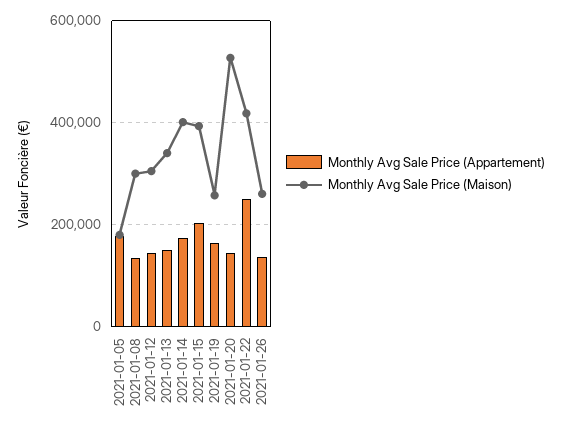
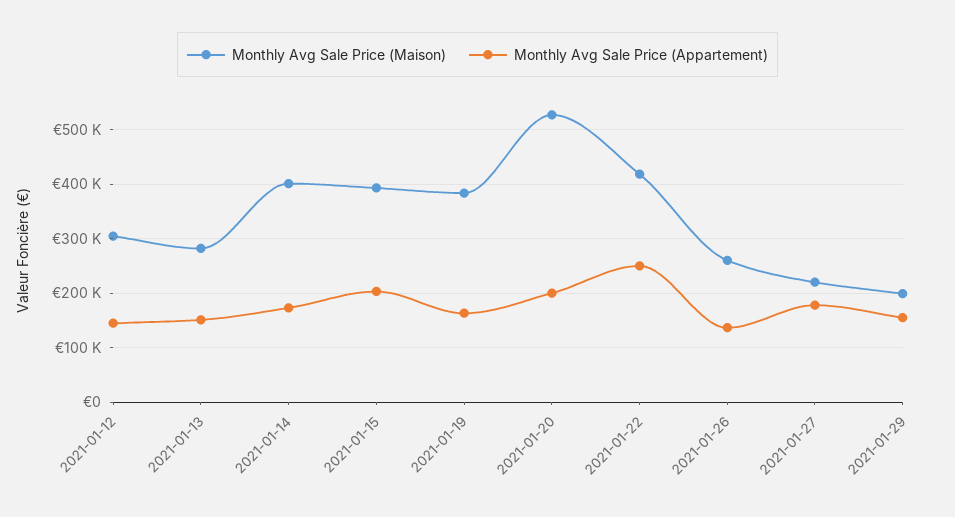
Monthly Avg Sale Price (Appartement), 2021-01-05: 180000 -> none
Monthly Avg Sale Price (Maison), 2021-01-05: 180000 -> none
Monthly Avg Sale Price (Appartement), 2021-01-08: 140000 -> none
Monthly Avg Sale Price (Maison), 2021-01-08: 300000 -> none
Monthly Avg Sale Price (Maison), 2021-01-13: 340000 -> 280000
Monthly Avg Sale Price (Maison), 2021-01-19: 260000 -> 380000
Monthly Avg Sale Price (Appartement), 2021-01-20: 140000 -> 200000
Monthly Avg Sale Price (Maison), 2021-01-27: none -> 220000
Monthly Avg Sale Price (Appartement), 2021-01-27: none -> 180000
Monthly Avg Sale Price (Maison), 2021-01-29: none -> 200000
Monthly Avg Sale Price (Appartement), 2021-01-29: none -> 160000

